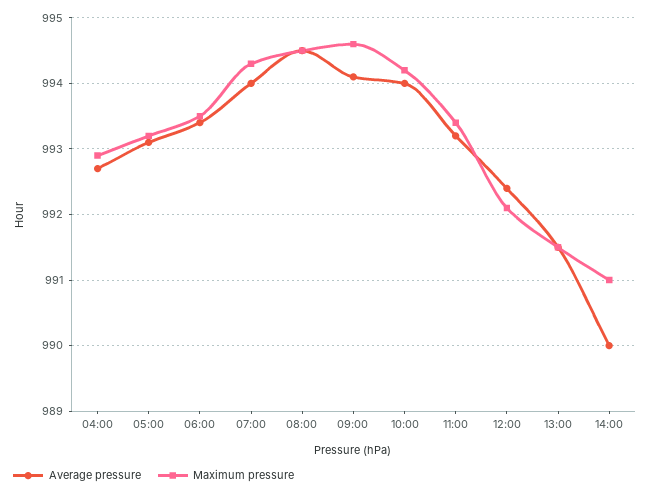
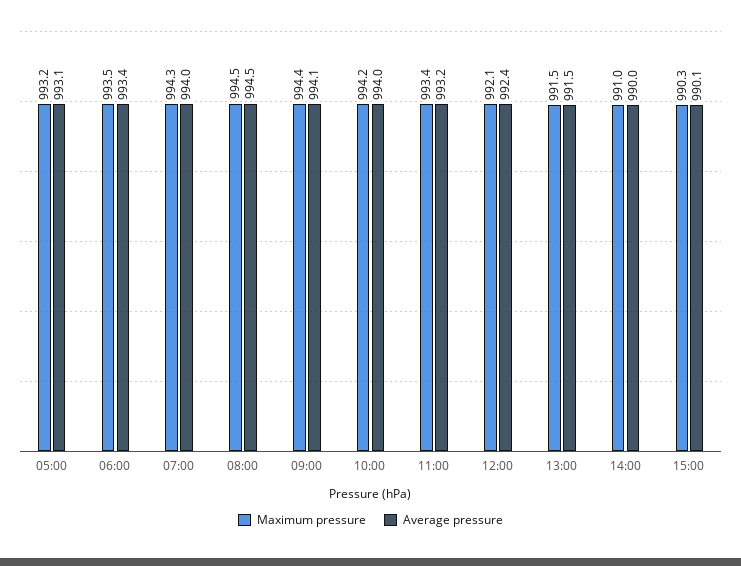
Average pressure, 04:00: 992.7 -> none
Maximum pressure, 04:00: 992.9 -> none
Maximum pressure, 09:00: 994.6 -> 994.4
Maximum pressure, 15:00: none -> 990.3
Average pressure, 15:00: none -> 990.1

